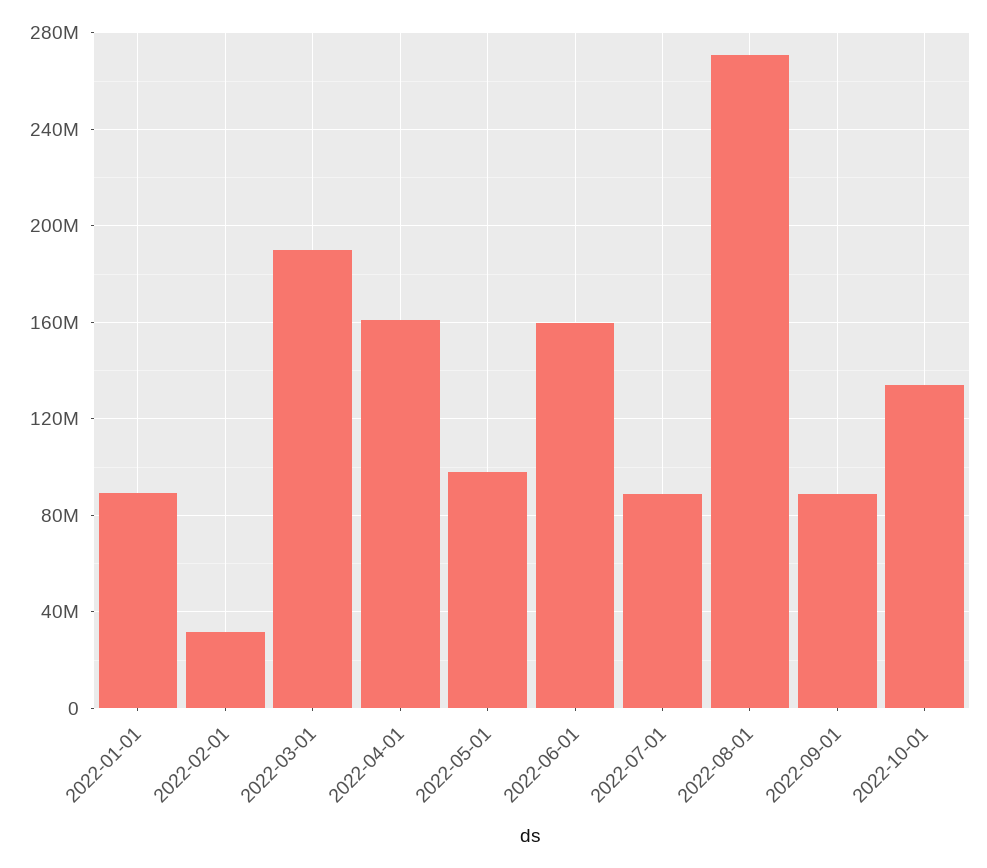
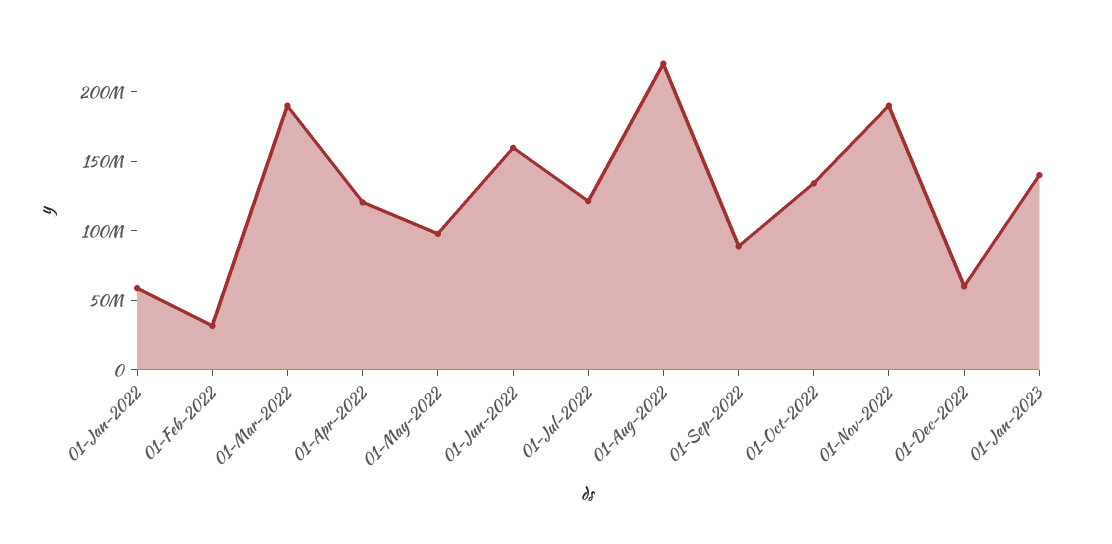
2022-01-01: 90000000 -> 60000000
2022-04-01: 160000000 -> 120000000
2022-07-01: 90000000 -> 120000000
2022-08-01: 270000000 -> 220000000
01-Nov-2022: none -> 190000000
01-Dec-2022: none -> 60000000
01-Jan-2023: none -> 140000000

